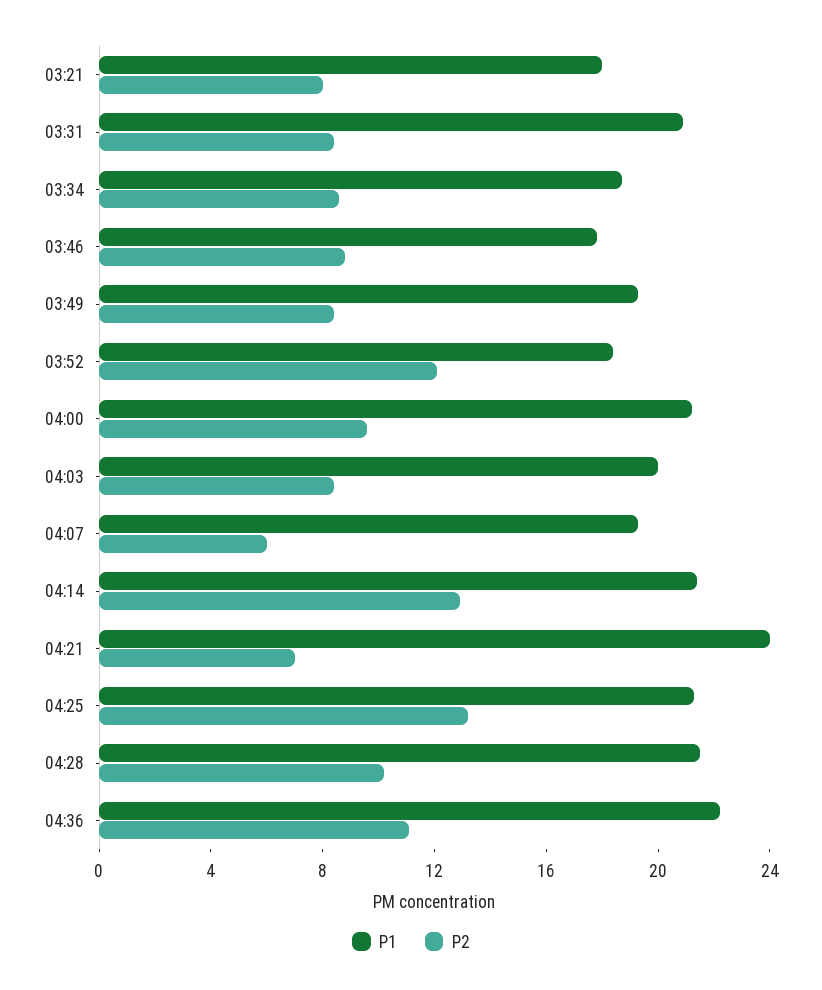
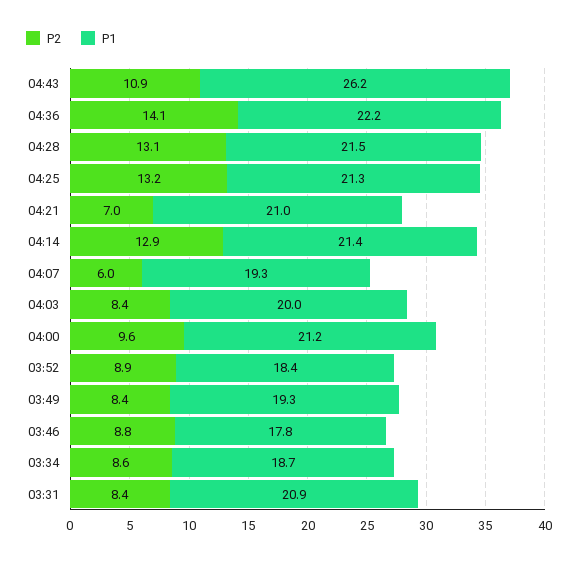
P1, 03:21: 18 -> none
P2, 03:21: 8 -> none
P2, 03:52: 12 -> 8.9
P1, 04:21: 24 -> 21
P2, 04:28: 10 -> 13.1
P2, 04:36: 11 -> 14.1
P2, 04:43: none -> 10.9
P1, 04:43: none -> 26.2

